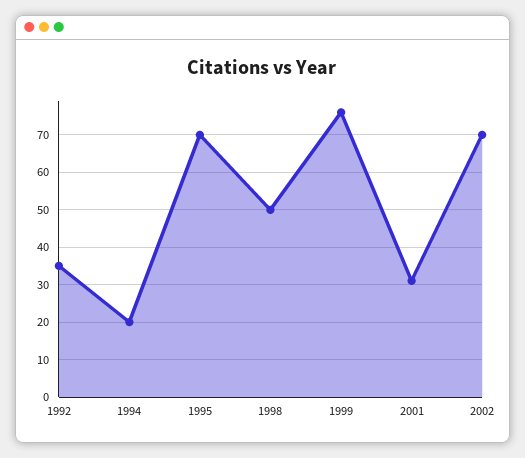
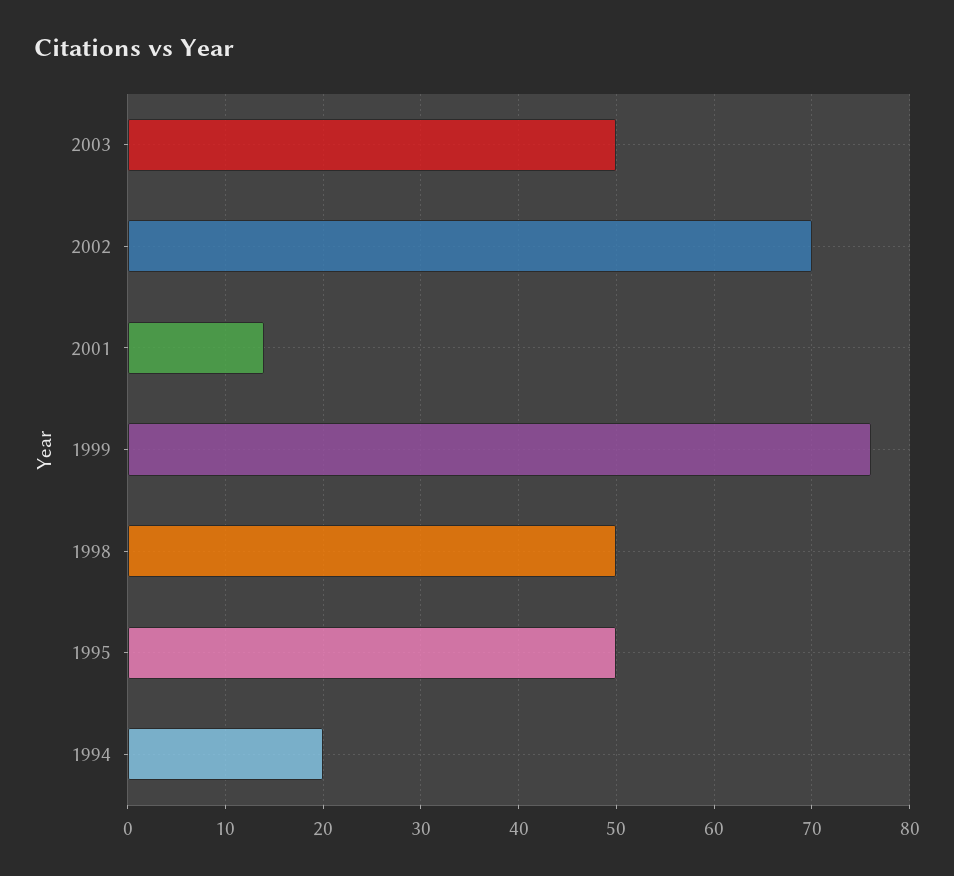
1992: 35 -> none
1995: 70 -> 50
2001: 30 -> 14
2003: none -> 50

